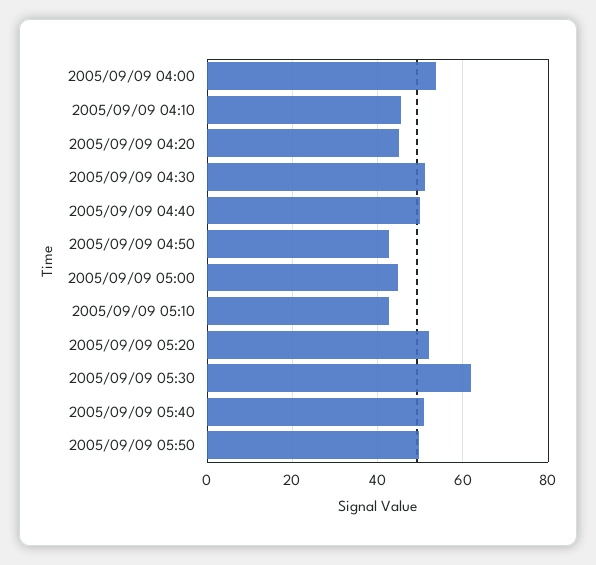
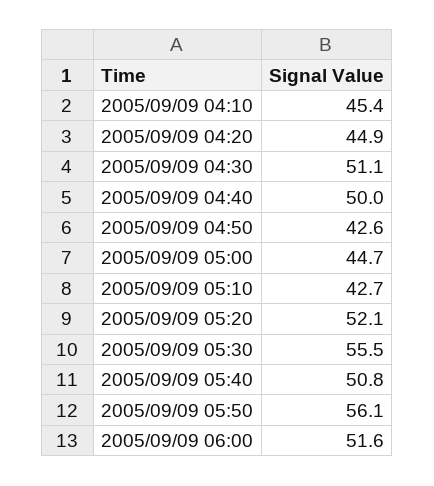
2005/09/09 04:00: 54 -> none
2005/09/09 05:30: 62 -> 55.5
2005/09/09 05:50: 50 -> 56.1
2005/09/09 06:00: none -> 51.6

